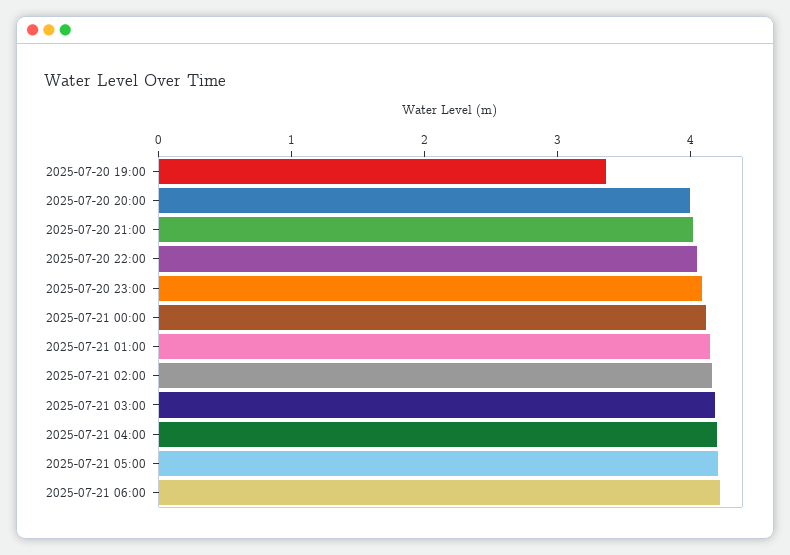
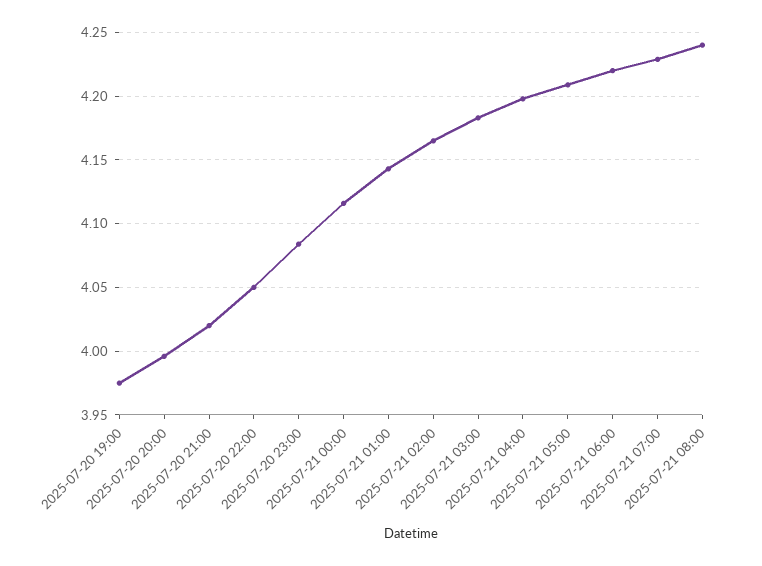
2025-07-20 19:00: 3.4 -> 3.975
2025-07-21 07:00: none -> 4.23
2025-07-21 08:00: none -> 4.24

